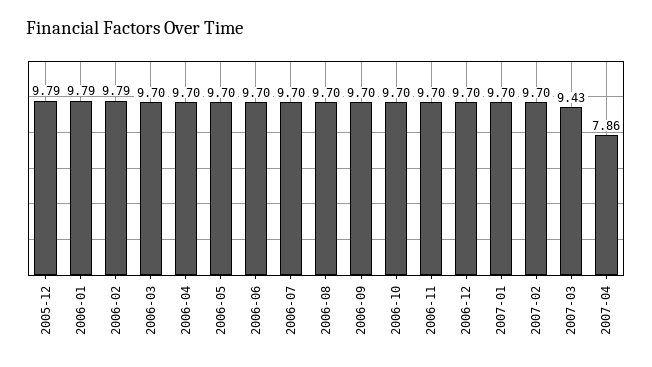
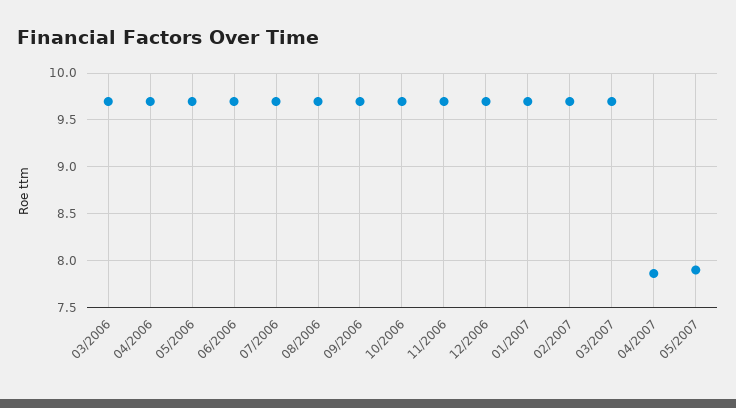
2005-12: 9.79 -> none
2006-01: 9.79 -> none
2006-02: 9.79 -> none
2007-03: 9.43 -> 9.7
05/2007: none -> 7.9

